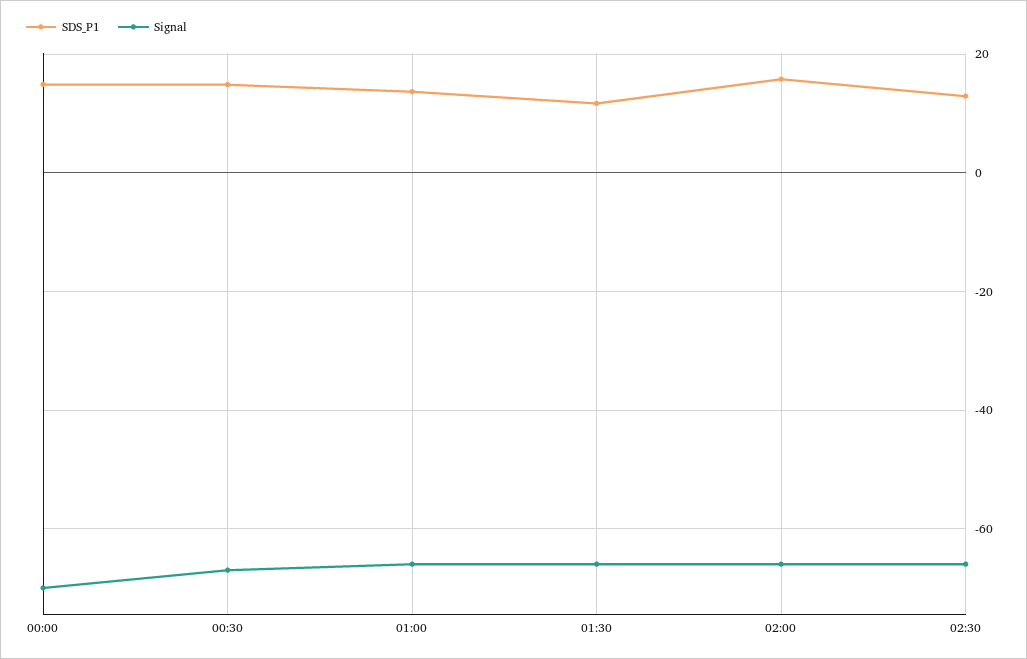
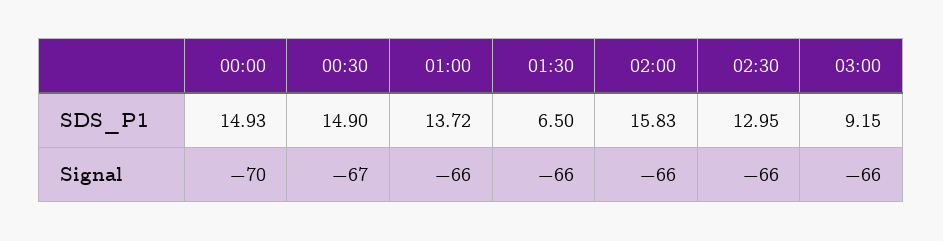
SDS_P1, 01:30: 12 -> 6.5
SDS_P1, 03:00: none -> 9.15
Signal, 03:00: none -> -66

